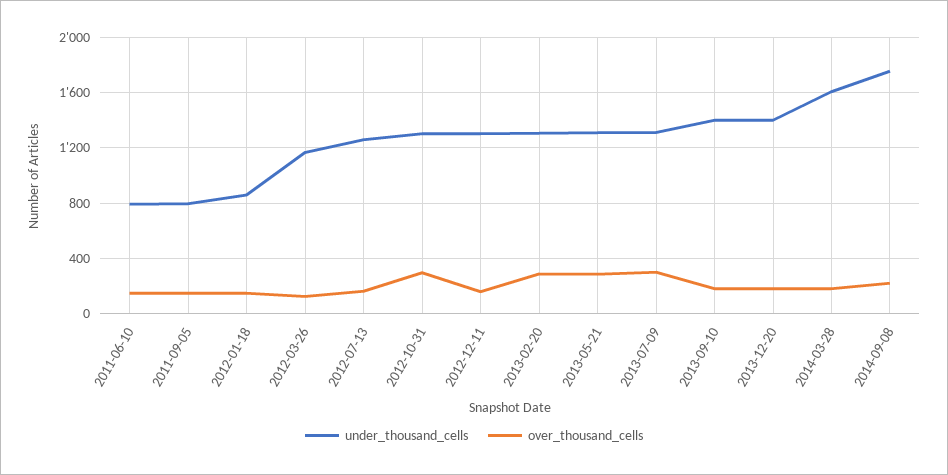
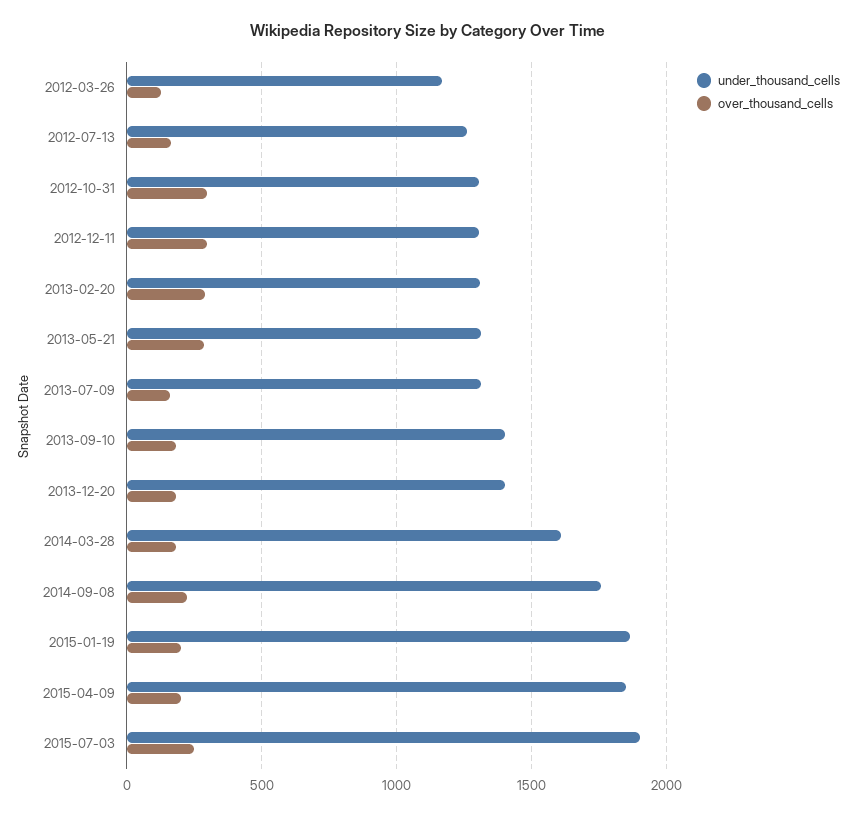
under_thousand_cells, 2011-06-10: 800 -> none
over_thousand_cells, 2011-06-10: 150 -> none
under_thousand_cells, 2011-09-05: 800 -> none
over_thousand_cells, 2011-09-05: 150 -> none
under_thousand_cells, 2012-01-18: 850 -> none
over_thousand_cells, 2012-01-18: 150 -> none
over_thousand_cells, 2012-12-11: 150 -> 300
over_thousand_cells, 2013-07-09: 300 -> 150
under_thousand_cells, 2015-01-19: none -> 1850
over_thousand_cells, 2015-01-19: none -> 200
under_thousand_cells, 2015-04-09: none -> 1850
over_thousand_cells, 2015-04-09: none -> 200
under_thousand_cells, 2015-07-03: none -> 1900
over_thousand_cells, 2015-07-03: none -> 250

